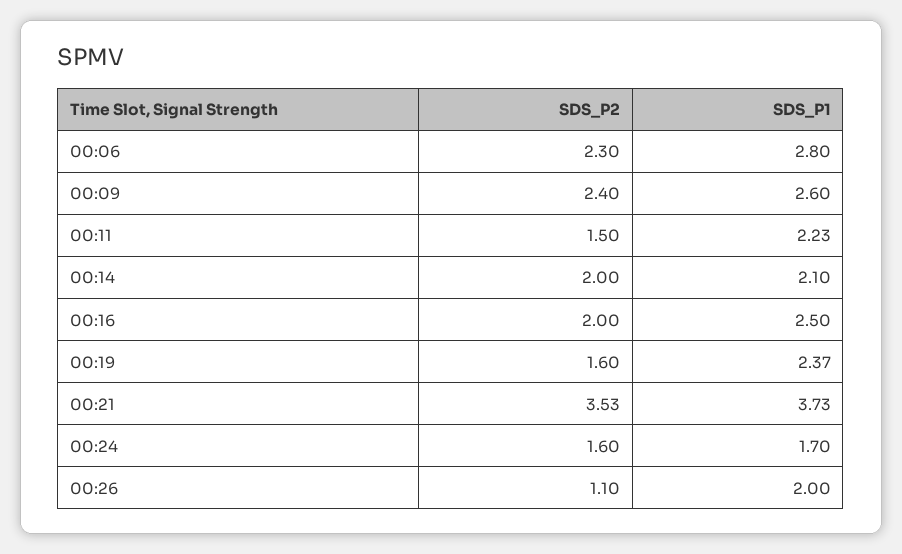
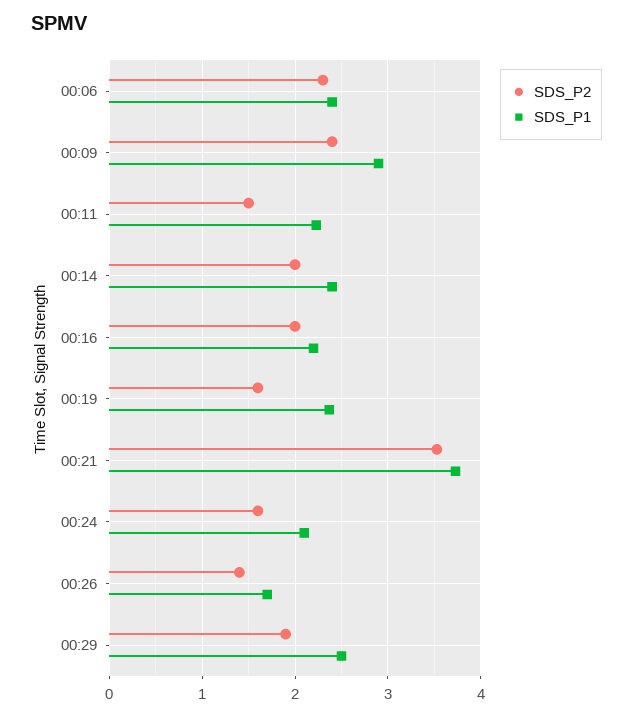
SDS_P1, 00:06: 2.8 -> 2.4
SDS_P1, 00:09: 2.6 -> 2.9
SDS_P1, 00:14: 2.1 -> 2.4
SDS_P1, 00:16: 2.5 -> 2.2
SDS_P1, 00:24: 1.7 -> 2.1
SDS_P2, 00:26: 1.1 -> 1.4
SDS_P1, 00:26: 2 -> 1.7
SDS_P2, 00:29: none -> 1.9
SDS_P1, 00:29: none -> 2.5

